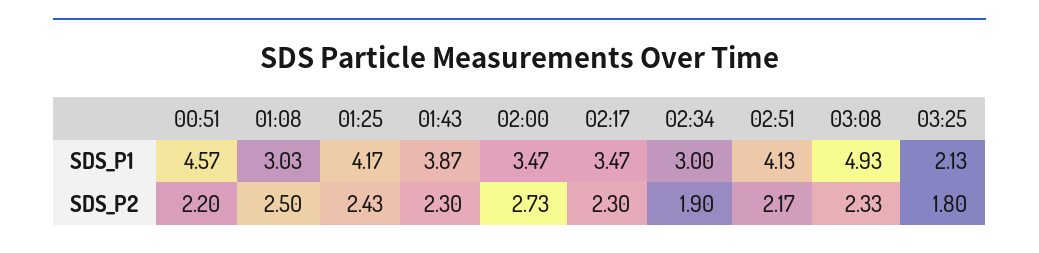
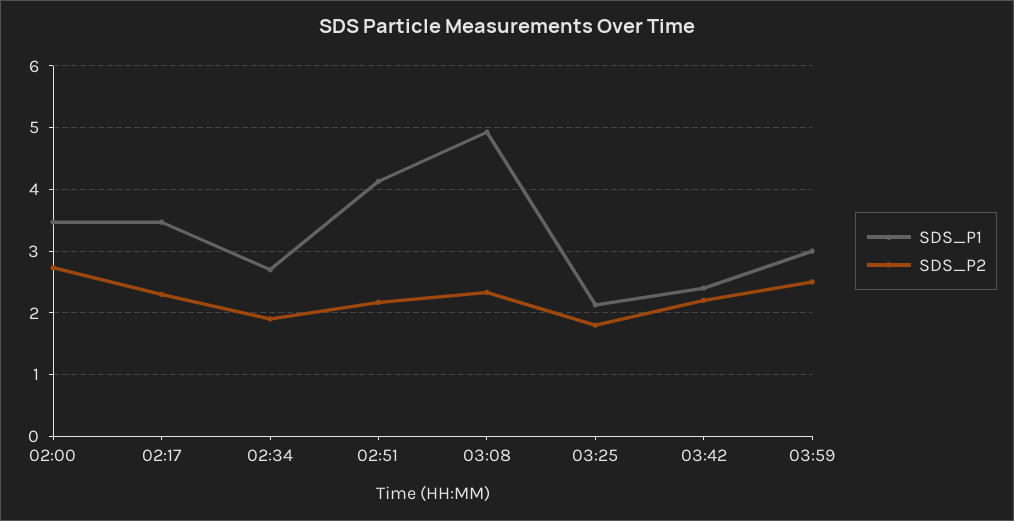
SDS_P1, 00:51: 4.57 -> none
SDS_P1, 01:08: 3.03 -> none
SDS_P1, 01:25: 4.17 -> none
SDS_P1, 01:43: 3.87 -> none
SDS_P1, 02:34: 3 -> 2.7
SDS_P2, 00:51: 2.2 -> none
SDS_P2, 01:08: 2.5 -> none
SDS_P2, 01:25: 2.43 -> none
SDS_P2, 01:43: 2.3 -> none
SDS_P1, 03:42: none -> 2.4
SDS_P2, 03:42: none -> 2.2
SDS_P1, 03:59: none -> 3
SDS_P2, 03:59: none -> 2.5

